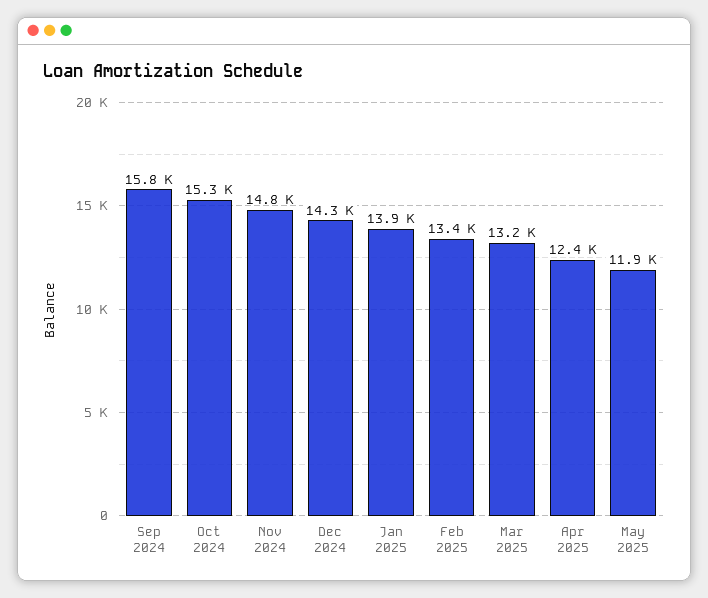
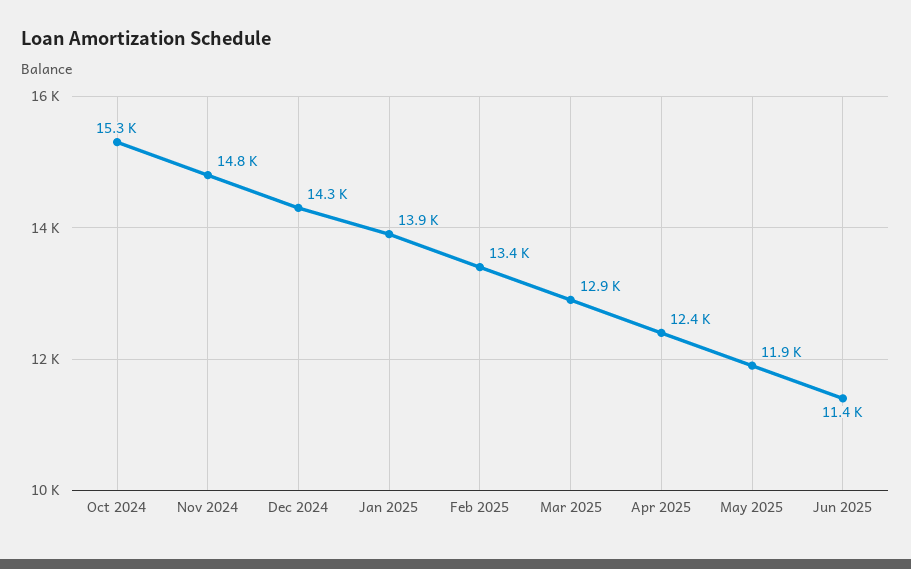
Sep 2024: 15800 -> none
Mar 2025: 13200 -> 12900
Jun 2025: none -> 11400

